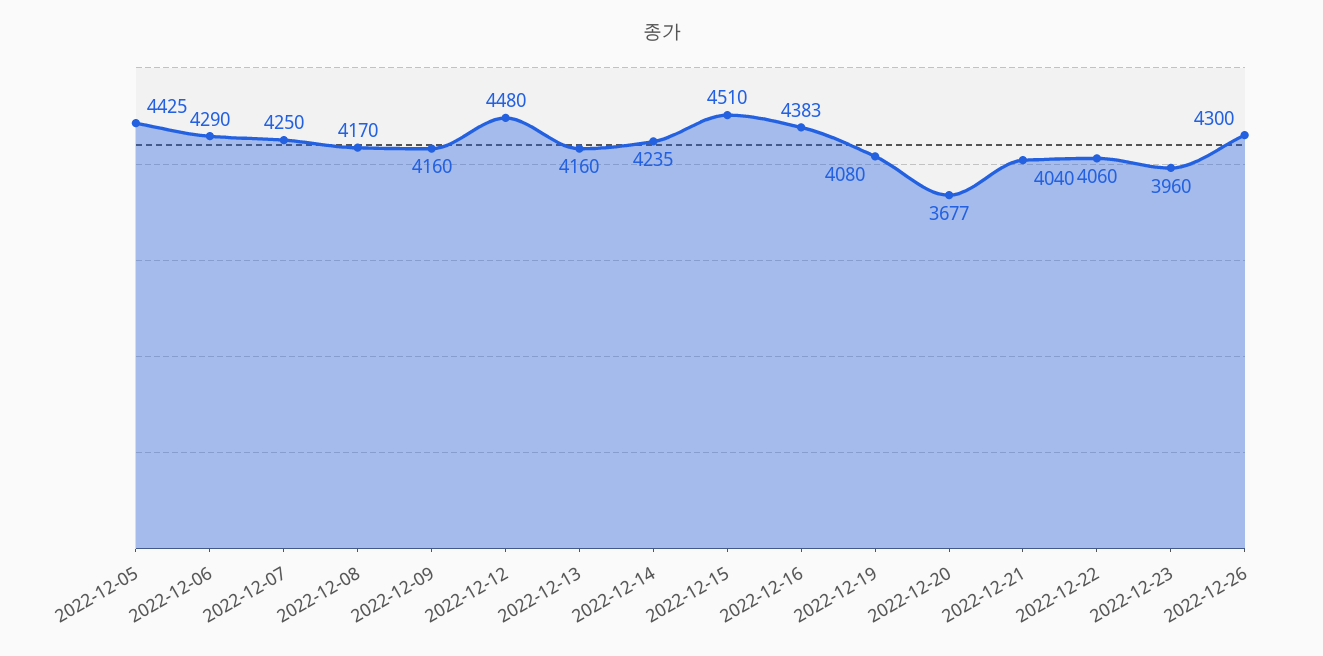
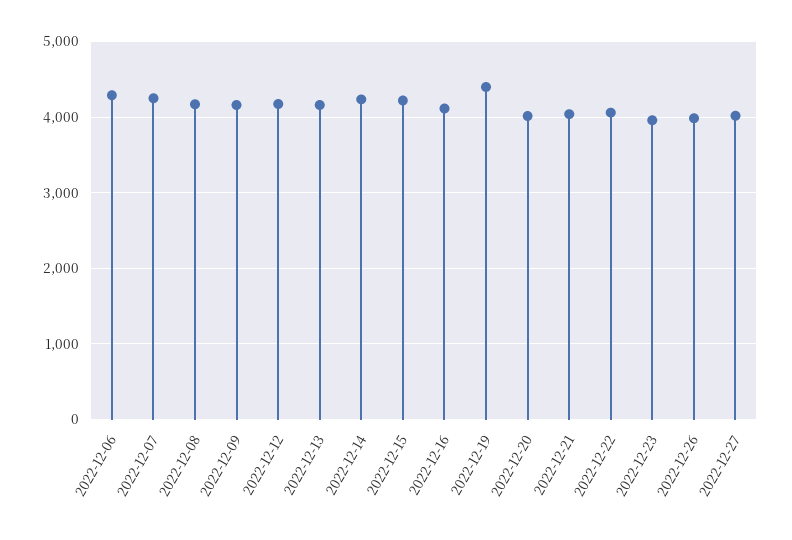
2022-12-05: 4425 -> none
2022-12-12: 4480 -> 4200
2022-12-15: 4510 -> 4200
2022-12-16: 4383 -> 4100
2022-12-19: 4080 -> 4400
2022-12-20: 3677 -> 4000
2022-12-26: 4300 -> 4000
2022-12-27: none -> 4000

